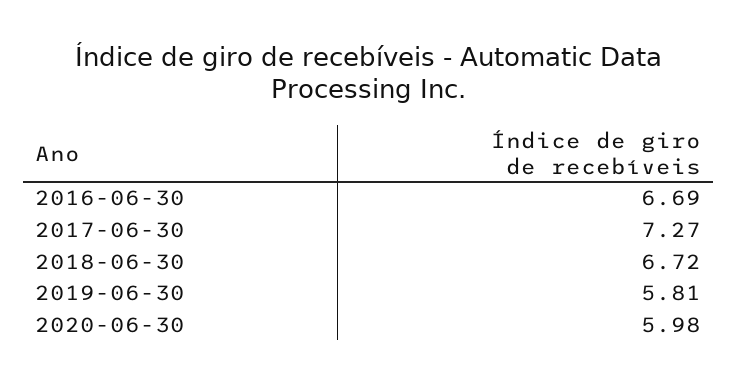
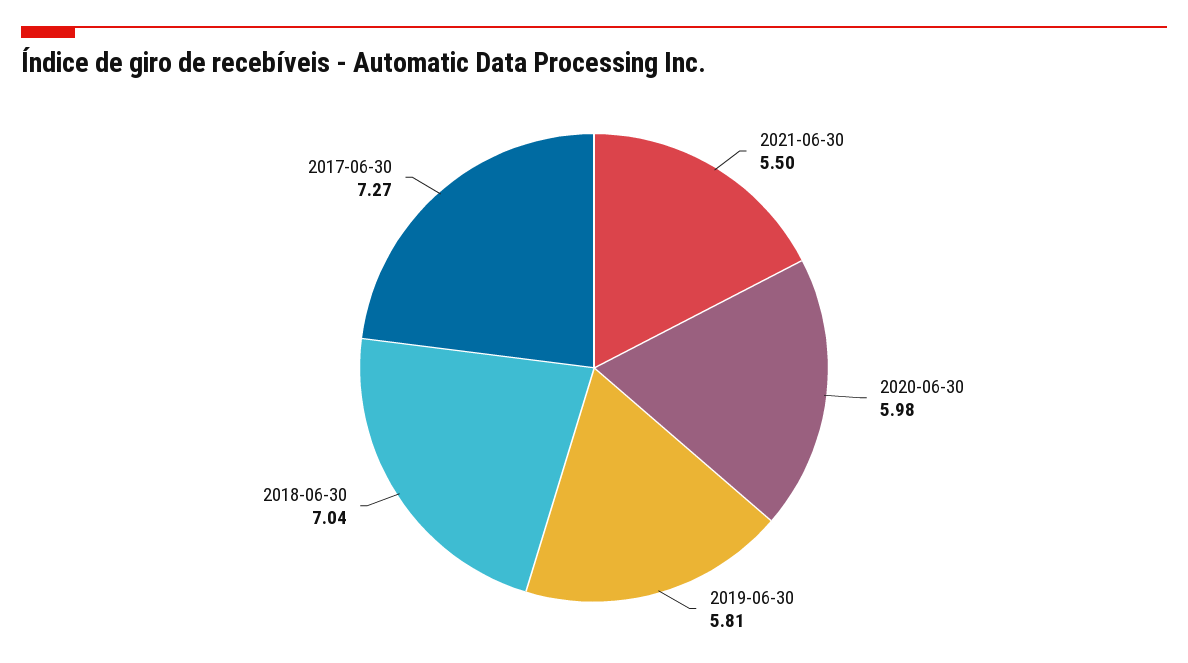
2016-06-30: 6.69 -> none
2018-06-30: 6.72 -> 7.04
2021-06-30: none -> 5.5

